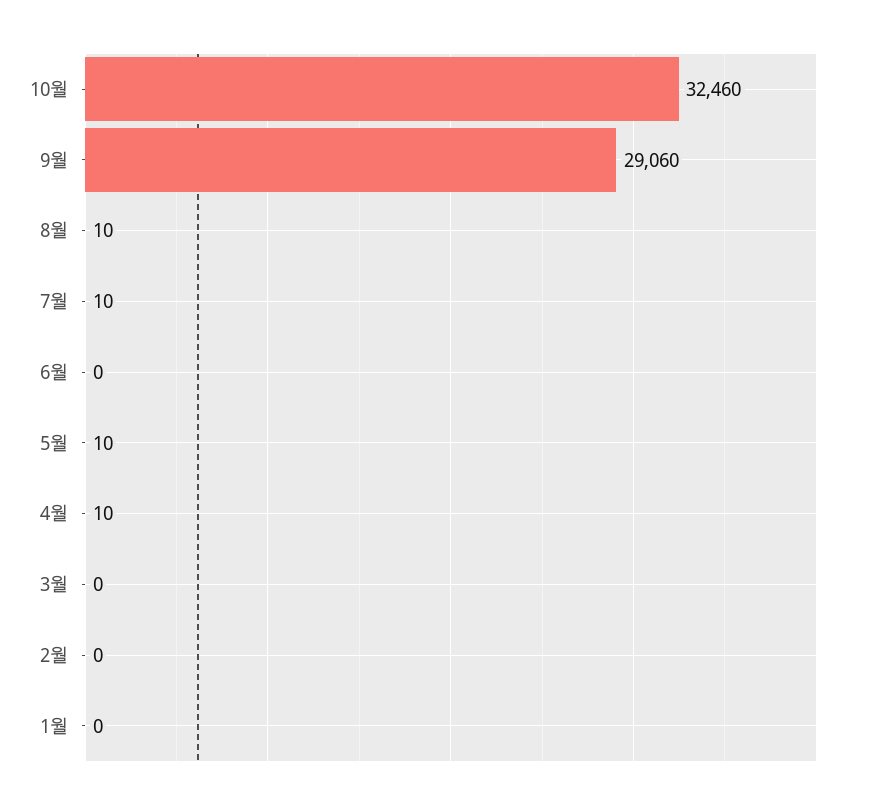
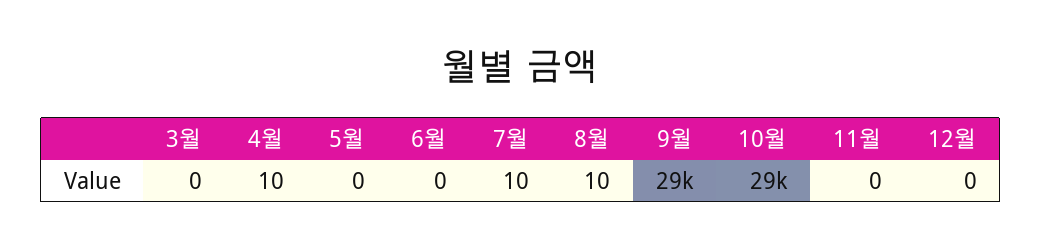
10월: 32460 -> 29000
5월: 10 -> 0
2월: 0 -> none
1월: 0 -> none
11월: none -> 0
12월: none -> 0

